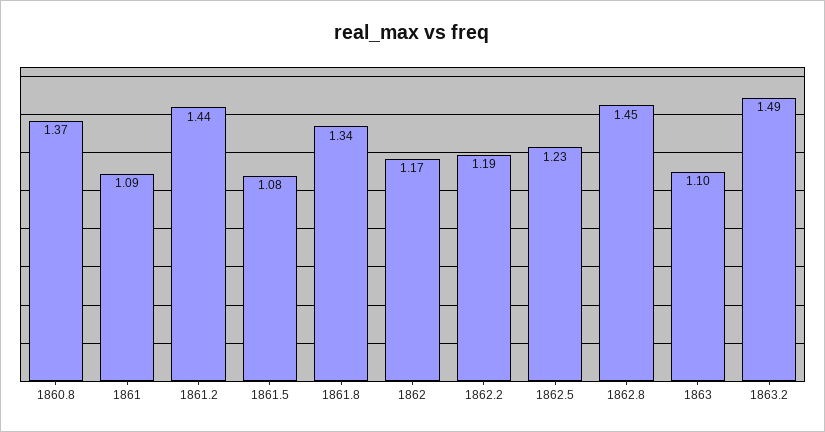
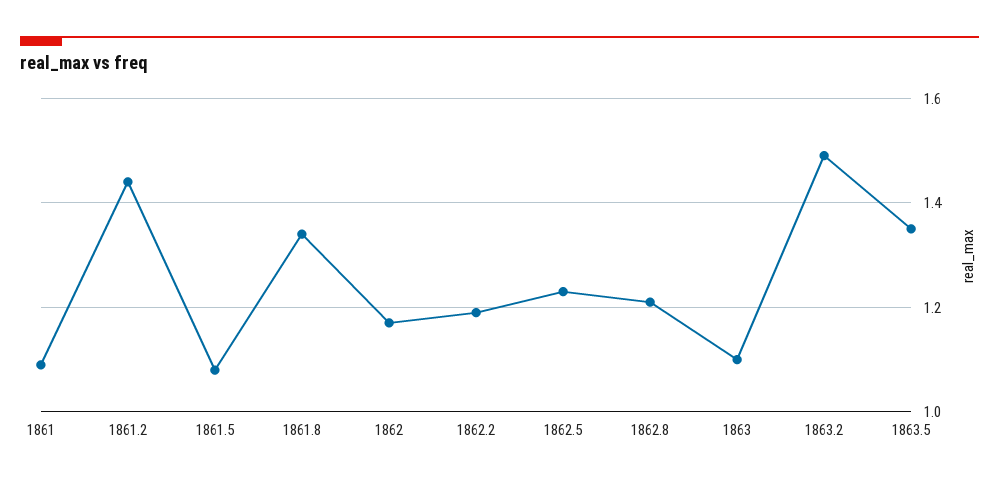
1860.8: 1.37 -> none
1862.8: 1.45 -> 1.2
1863.5: none -> 1.35

